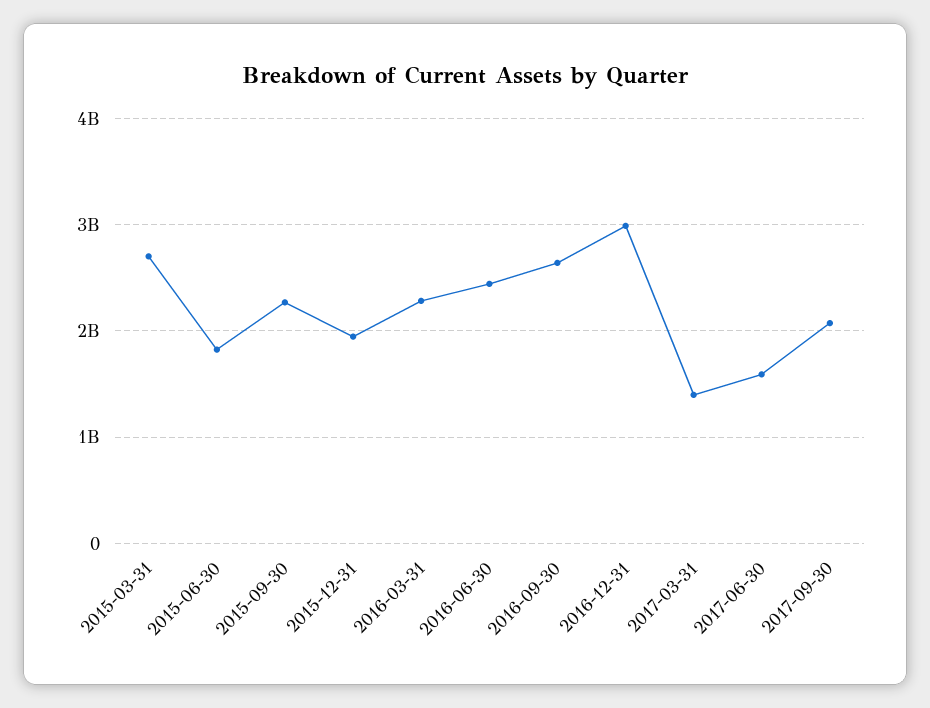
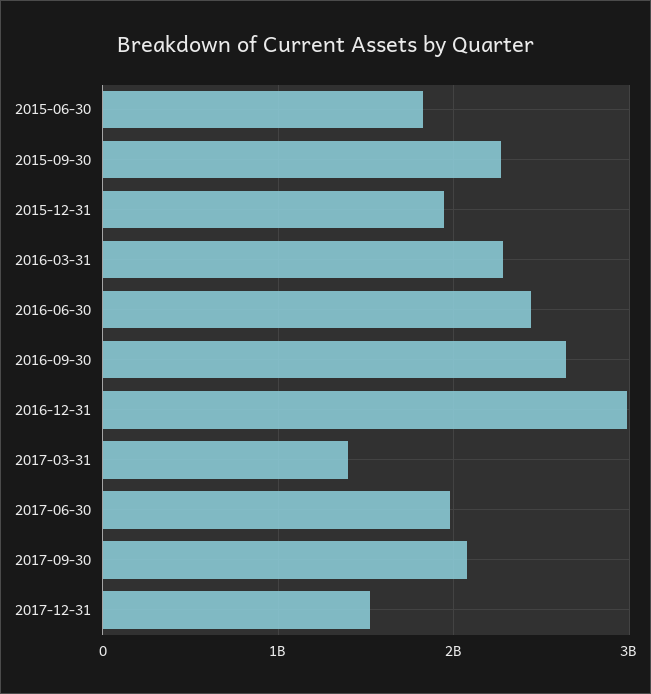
2015-03-31: 2700000000 -> none
2017-06-30: 1600000000 -> 2000000000
2017-12-31: none -> 1500000000

